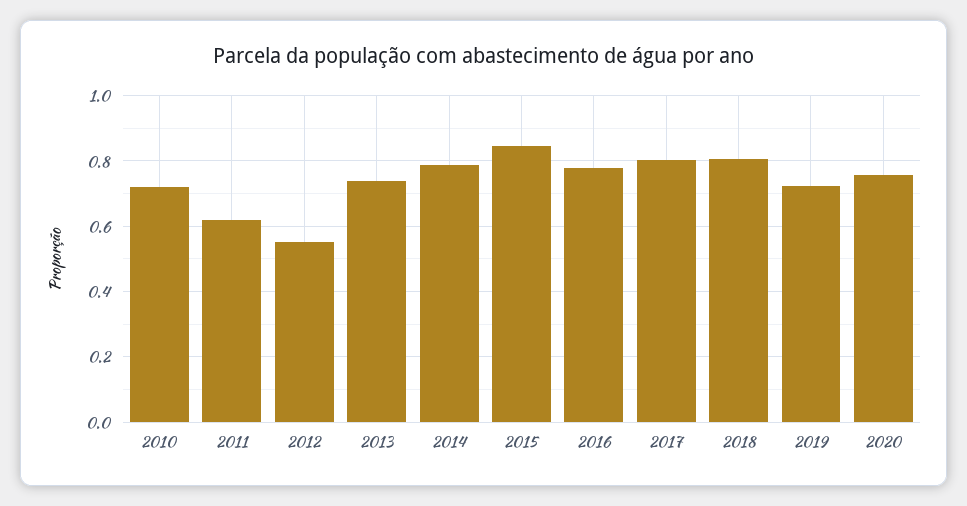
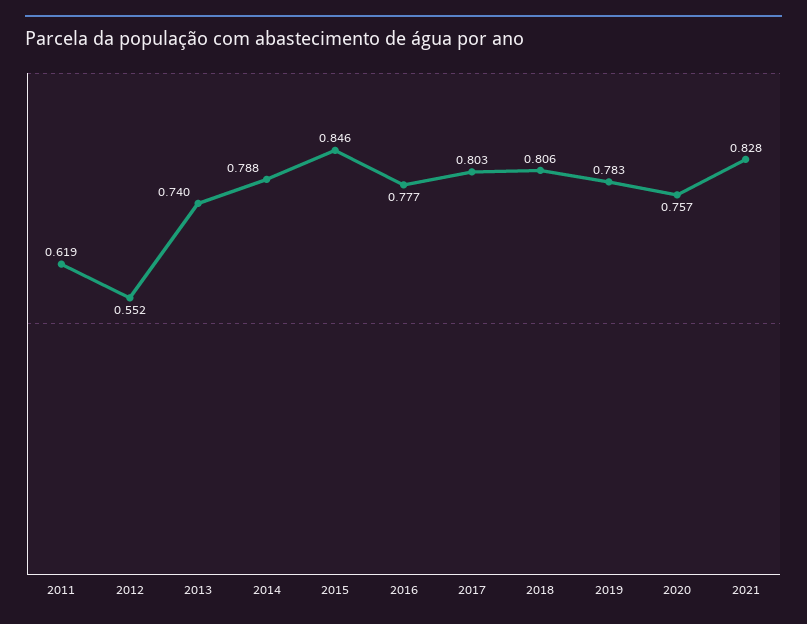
2010: 0.72 -> none
2019: 0.72 -> 0.783
2021: none -> 0.828

